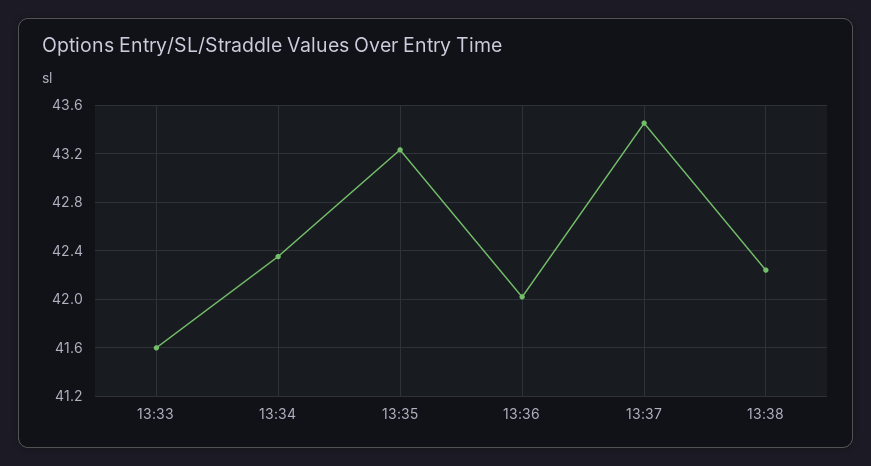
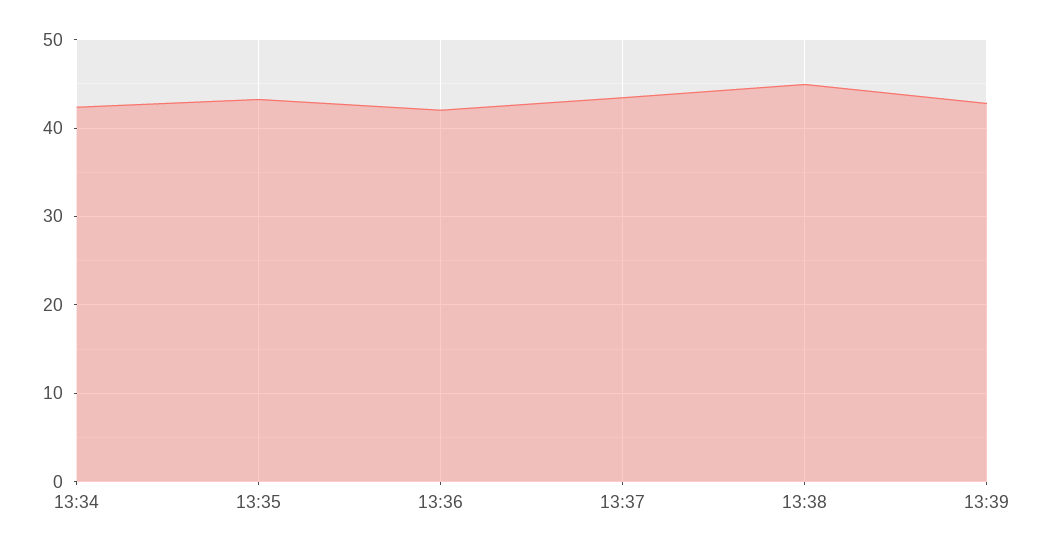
13:33: 41.6 -> none
13:38: 42.25 -> 45
13:39: none -> 43

